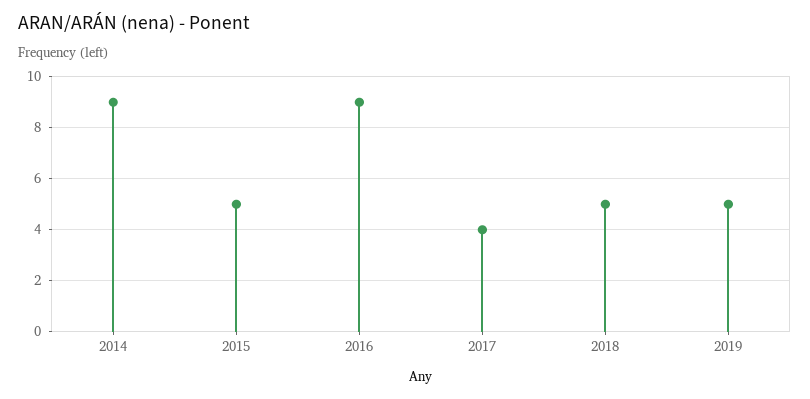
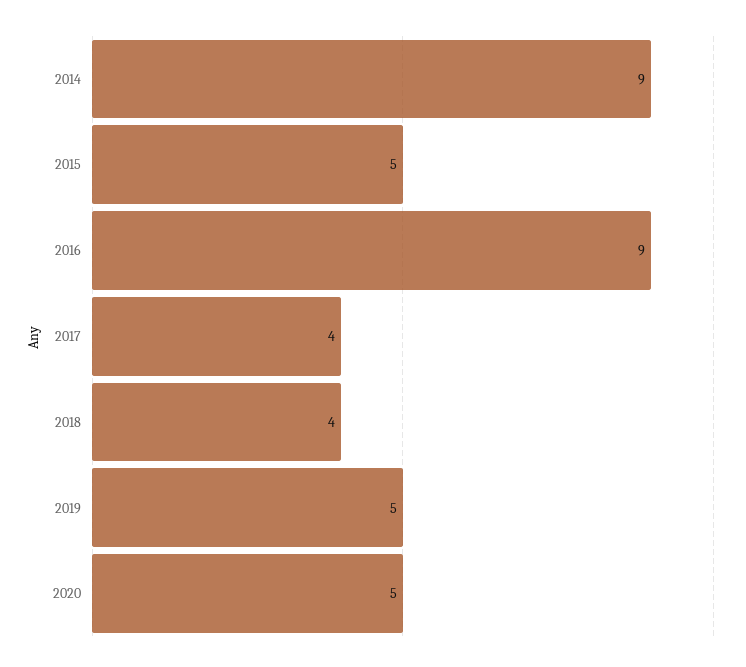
2018: 5 -> 4
2020: none -> 5

